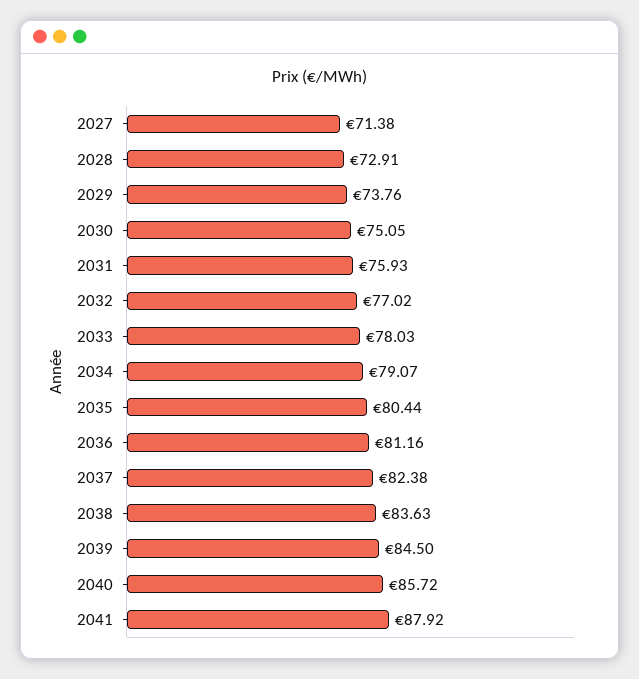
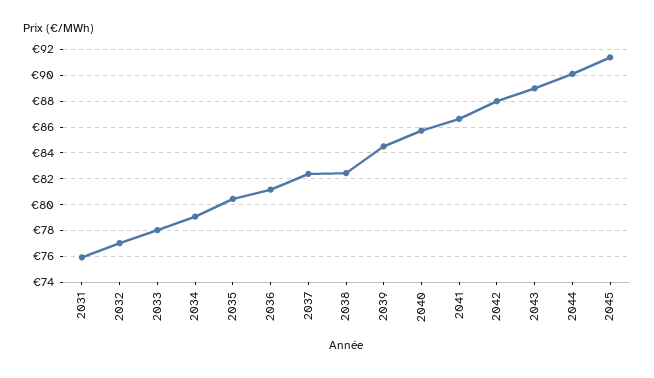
2027: 71.38 -> none
2028: 72.91 -> none
2029: 73.76 -> none
2030: 75.05 -> none
2038: 83.63 -> 82.5
2041: 87.92 -> 86.5
2042: none -> 88
2043: none -> 89
2044: none -> 90
2045: none -> 91.5

